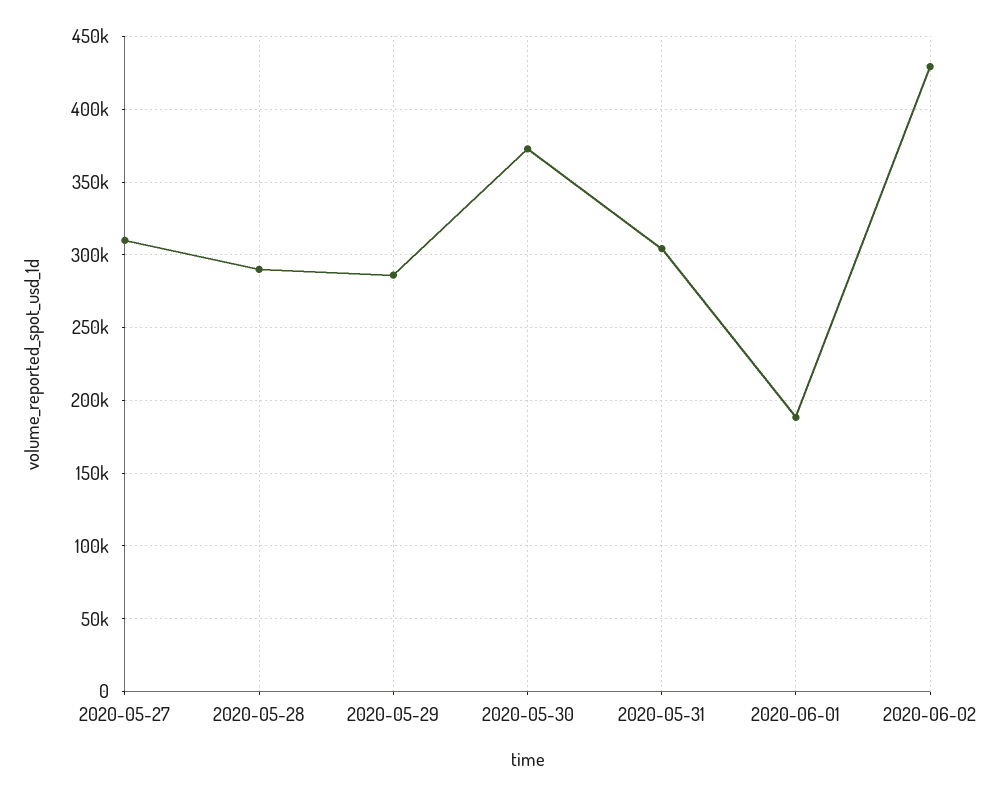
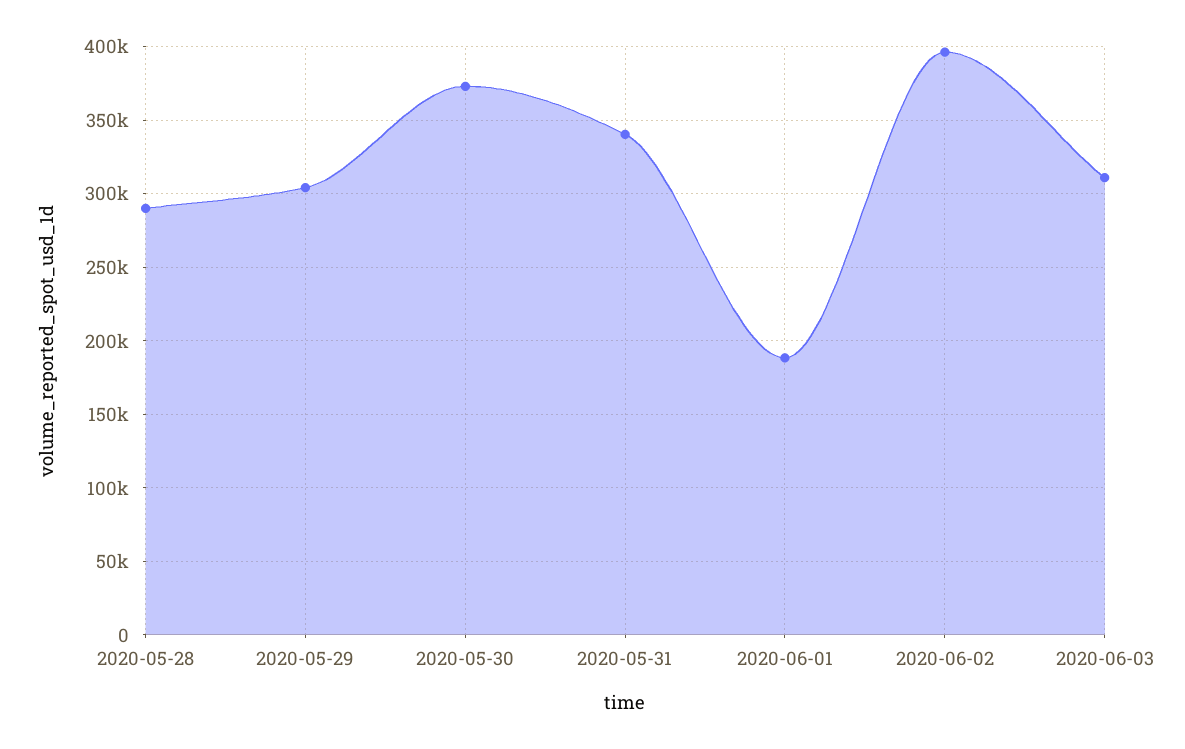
2020-05-27: 310000 -> none
2020-05-29: 285000 -> 305000
2020-05-31: 305000 -> 340000
2020-06-02: 430000 -> 395000
2020-06-03: none -> 310000

